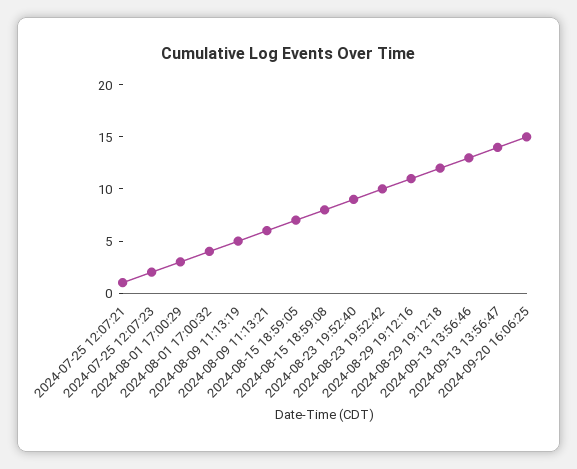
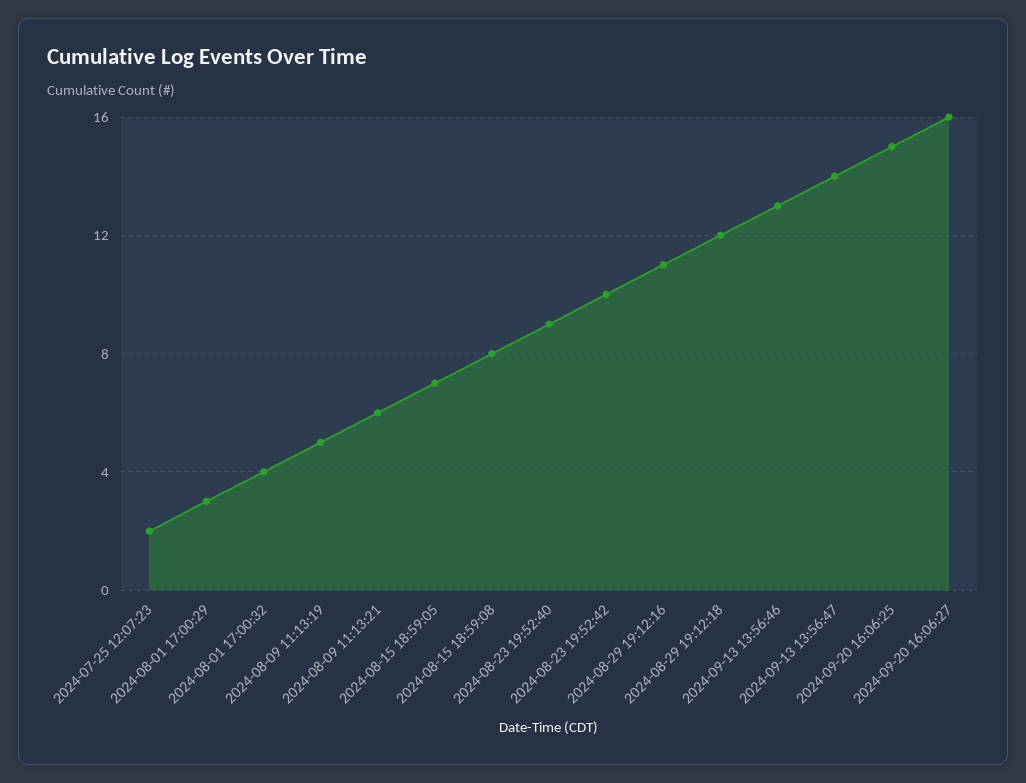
2024-07-25 12:07:21: 1 -> none
2024-09-20 16:06:27: none -> 16

